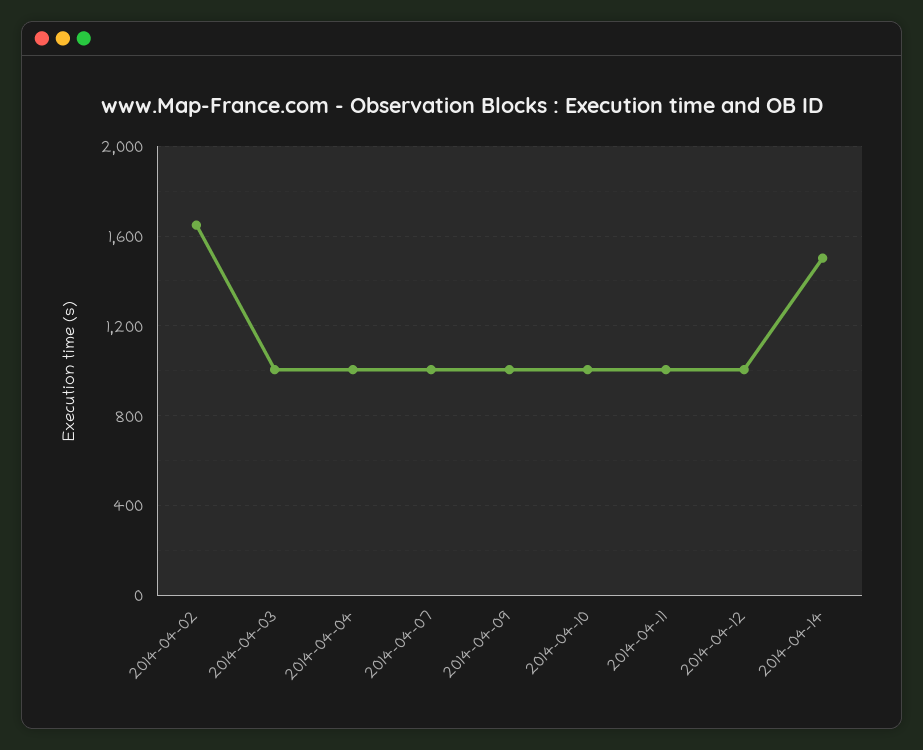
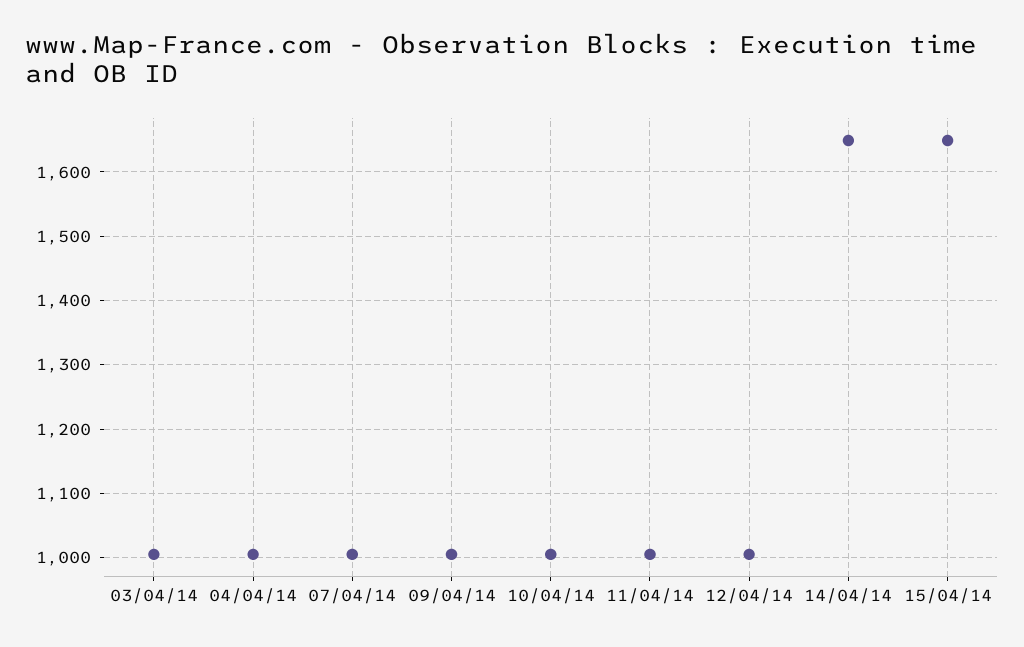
2014-04-02: 1650 -> none
2014-04-14: 1500 -> 1650
15/04/14: none -> 1650

